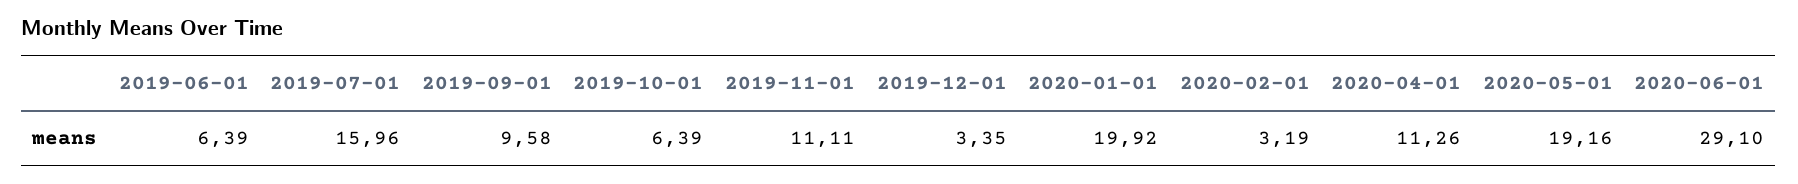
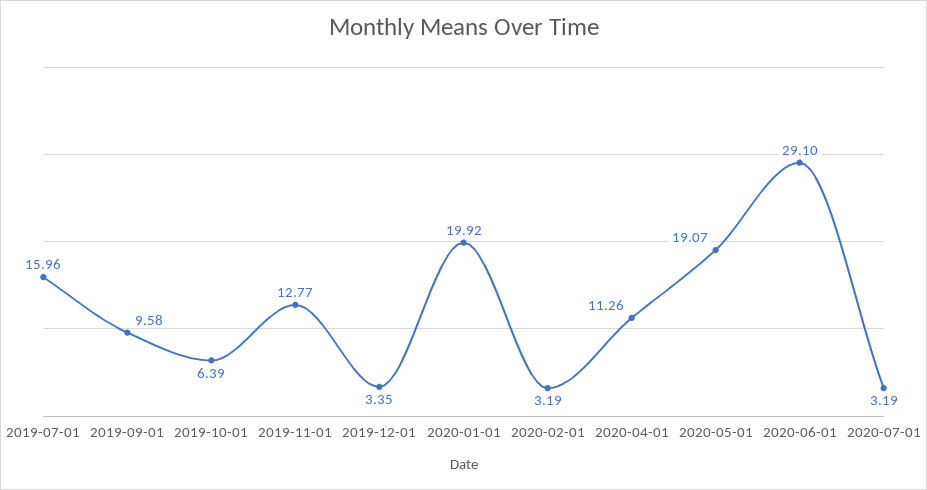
2019-06-01: 6.39 -> none
2019-11-01: 11.11 -> 12.77
2020-05-01: 19.16 -> 19.07
2020-07-01: none -> 3.19

